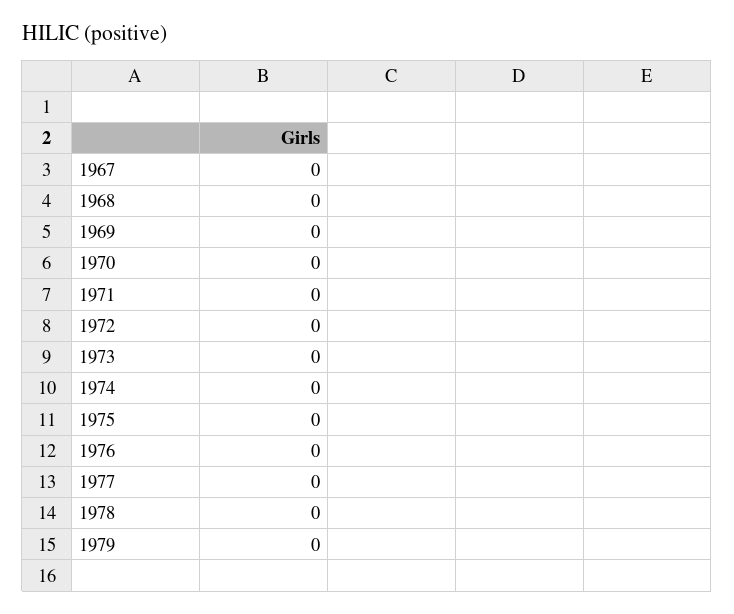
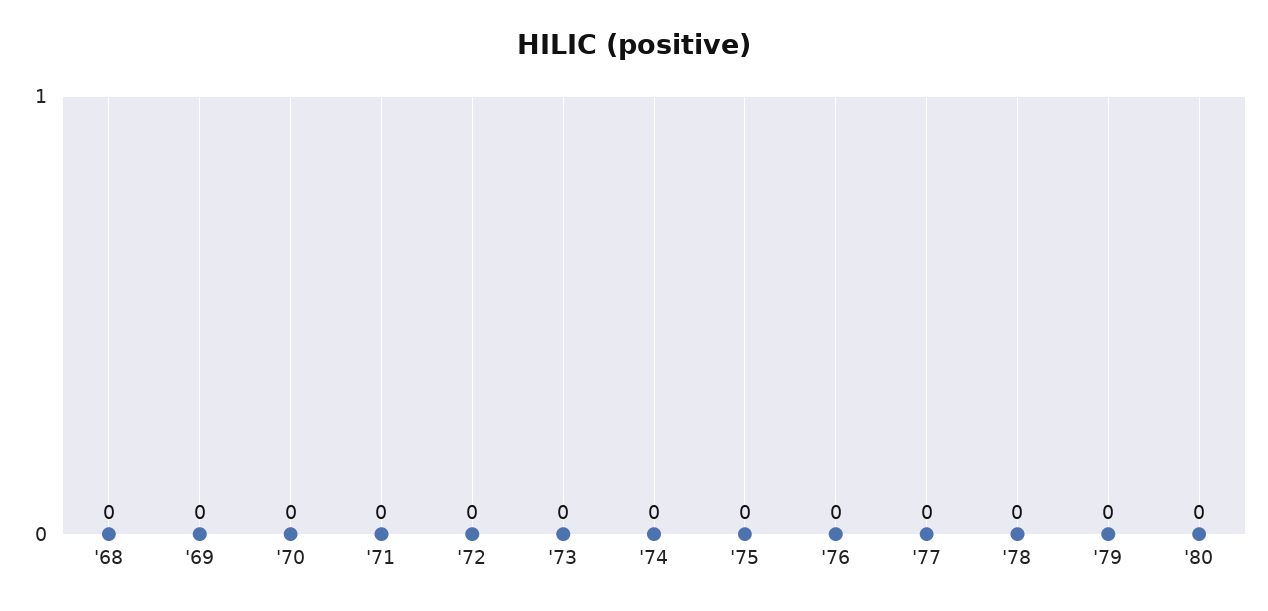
1967: 0 -> none
'80: none -> 0

